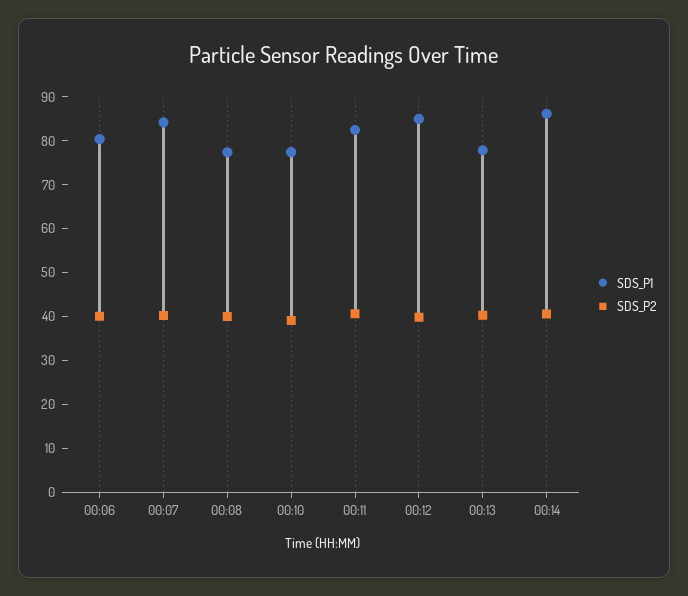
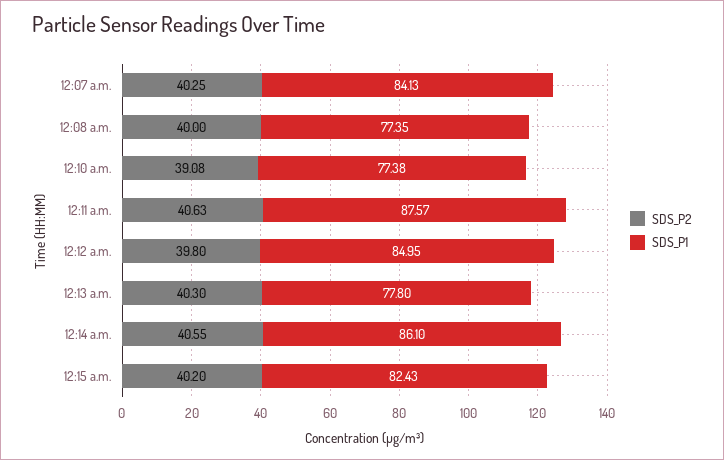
SDS_P1, 00:06: 80 -> none
SDS_P2, 00:06: 40 -> none
SDS_P1, 00:11: 82 -> 87.57
SDS_P2, 12:15 a.m.: none -> 40.2
SDS_P1, 12:15 a.m.: none -> 82.43

